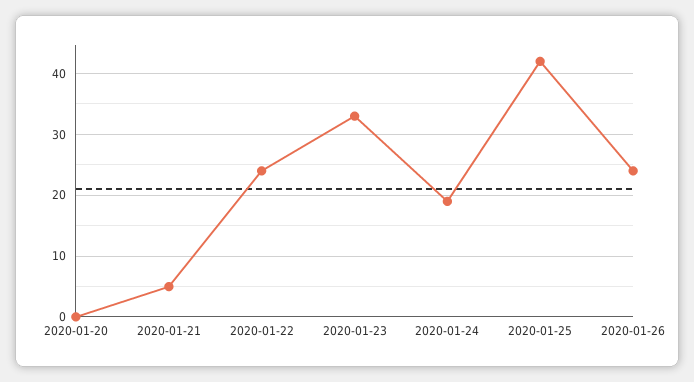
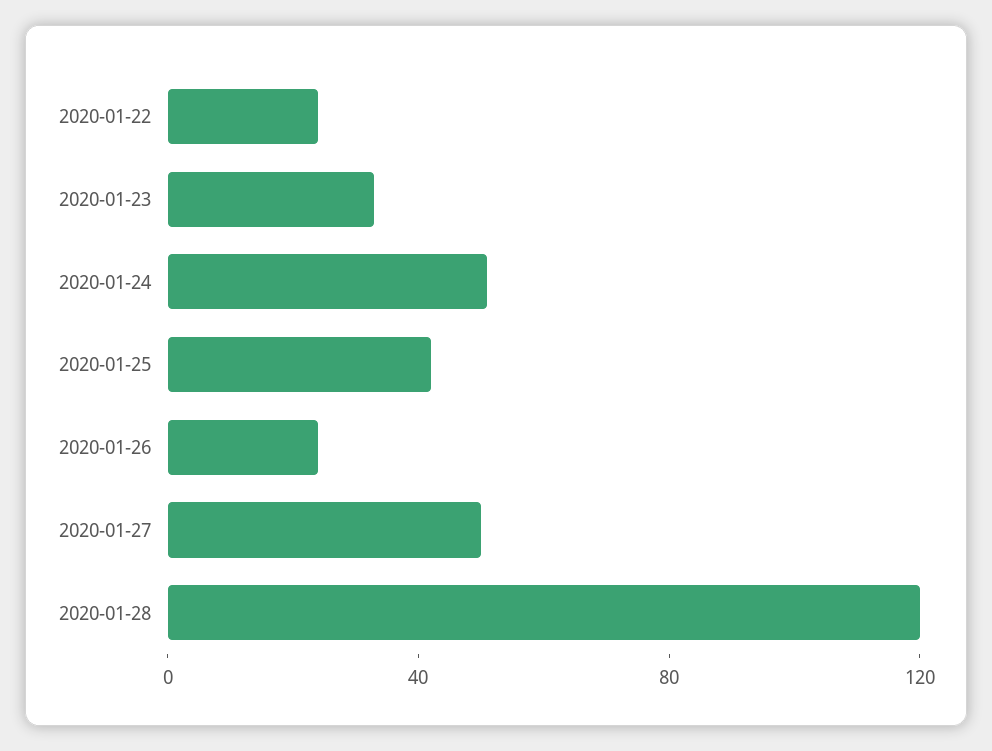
2020-01-20: 0 -> none
2020-01-21: 5 -> none
2020-01-24: 19 -> 50
2020-01-27: none -> 50
2020-01-28: none -> 120

